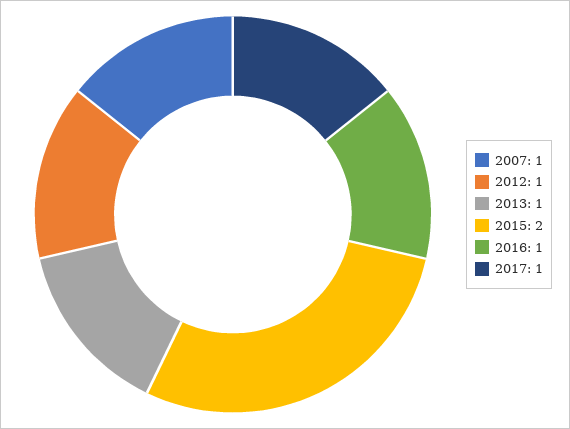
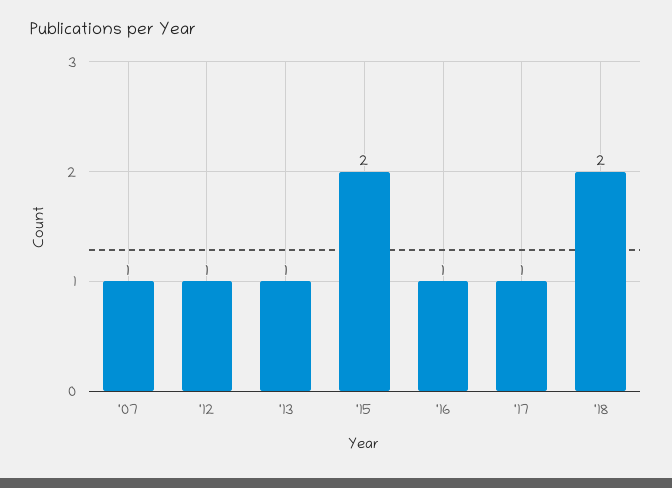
'18: none -> 2

